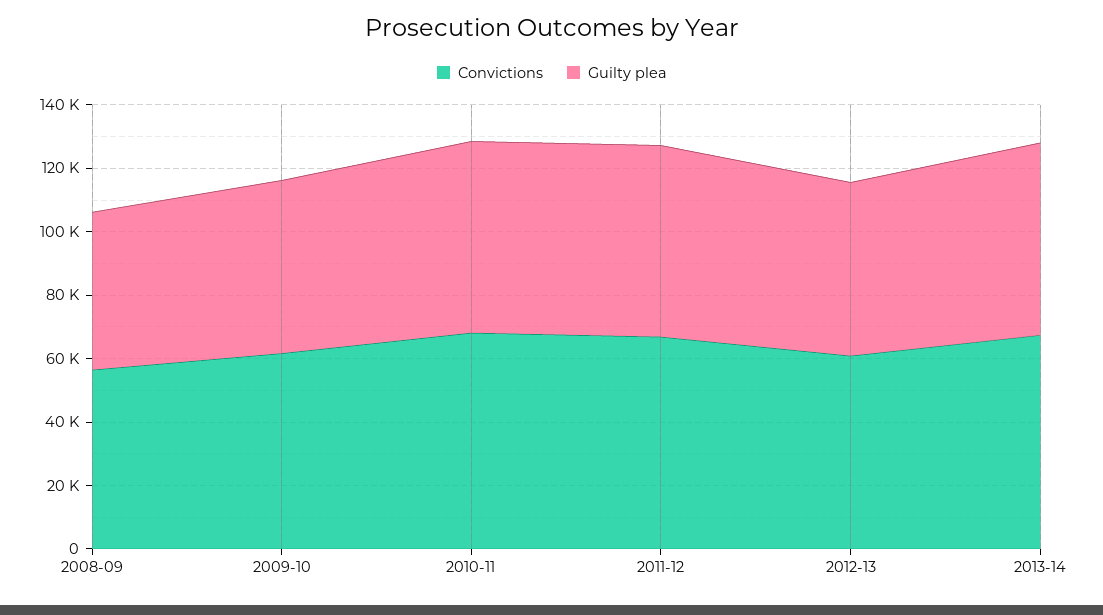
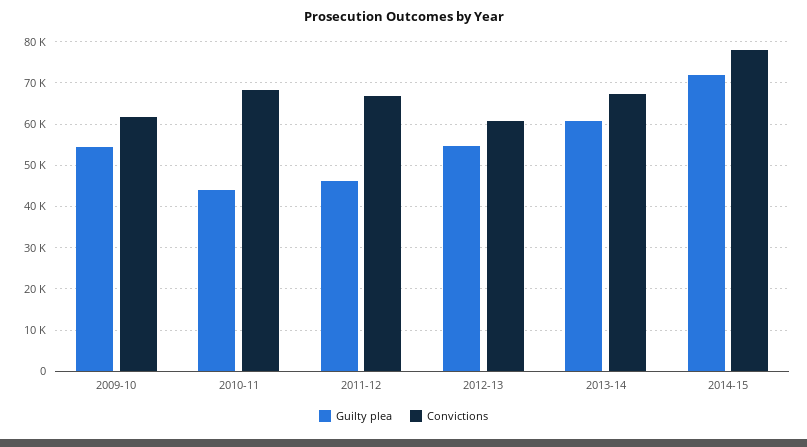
Convictions, 2008-09: 55000 -> none
Guilty plea, 2008-09: 50000 -> none
Guilty plea, 2010-11: 60000 -> 44000
Guilty plea, 2011-12: 60000 -> 46000
Guilty plea, 2014-15: none -> 72000
Convictions, 2014-15: none -> 78000

